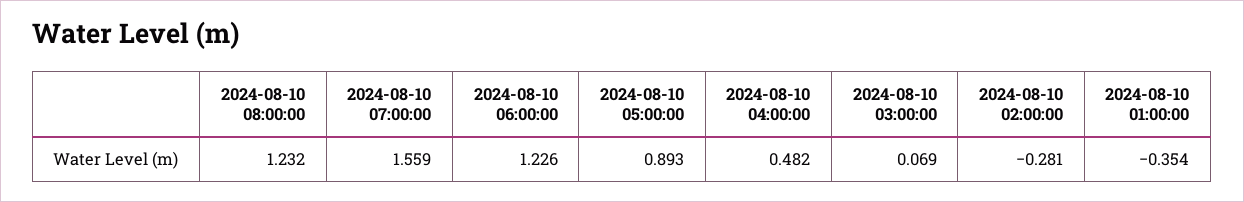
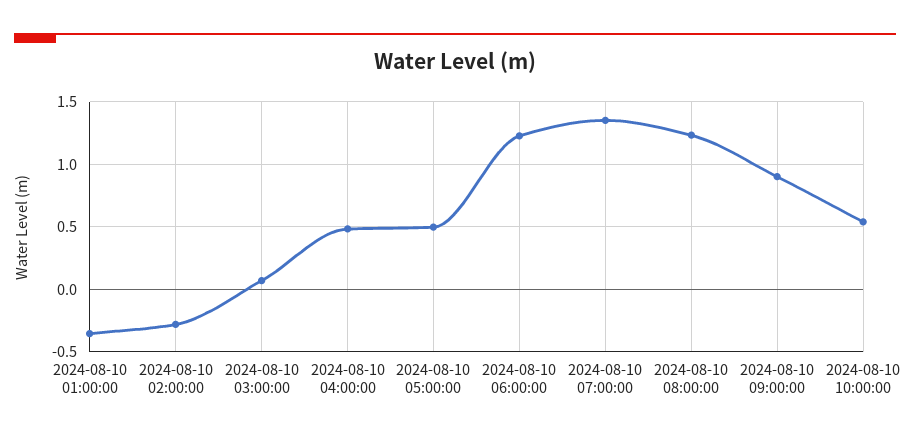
2024-08-10 07:00:00: 1.559 -> 1.35
2024-08-10 05:00:00: 0.893 -> 0.5
2024-08-10 09:00:00: none -> 0.9
2024-08-10 10:00:00: none -> 0.55

